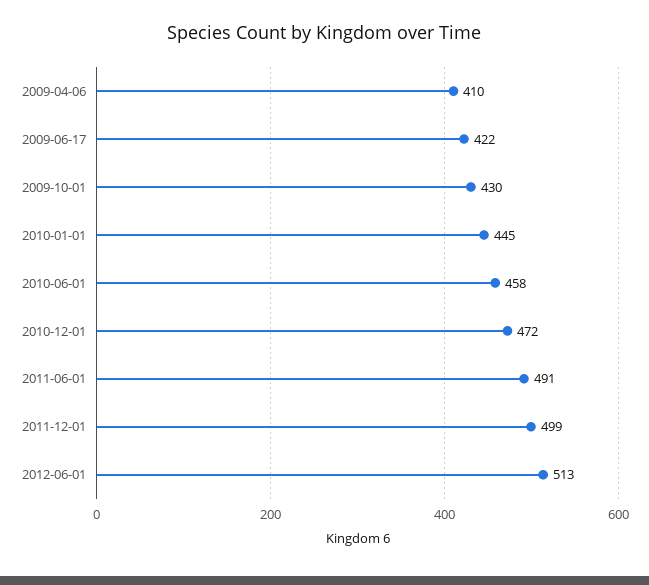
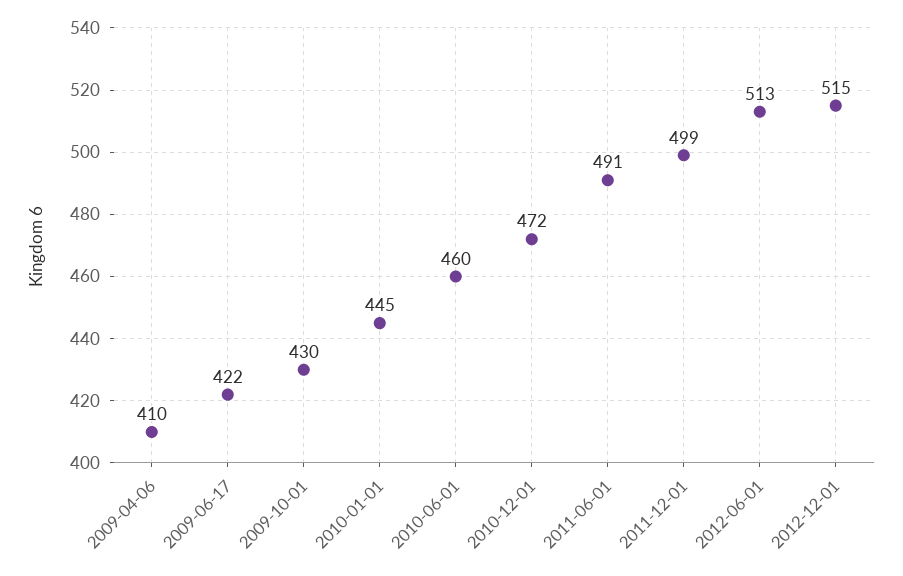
2010-06-01: 458 -> 460
2012-12-01: none -> 515

